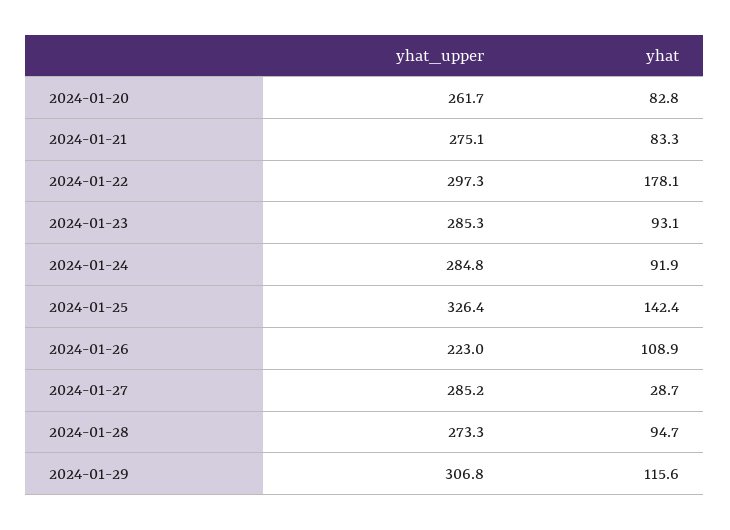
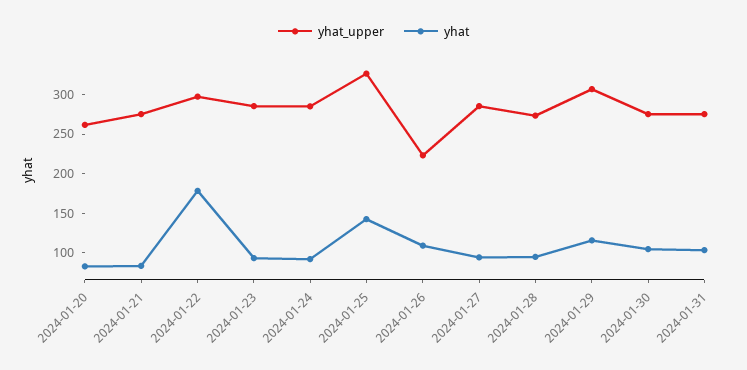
yhat, 2024-01-27: 28.7 -> 100
yhat_upper, 2024-01-30: none -> 275
yhat, 2024-01-30: none -> 100
yhat_upper, 2024-01-31: none -> 275
yhat, 2024-01-31: none -> 100

